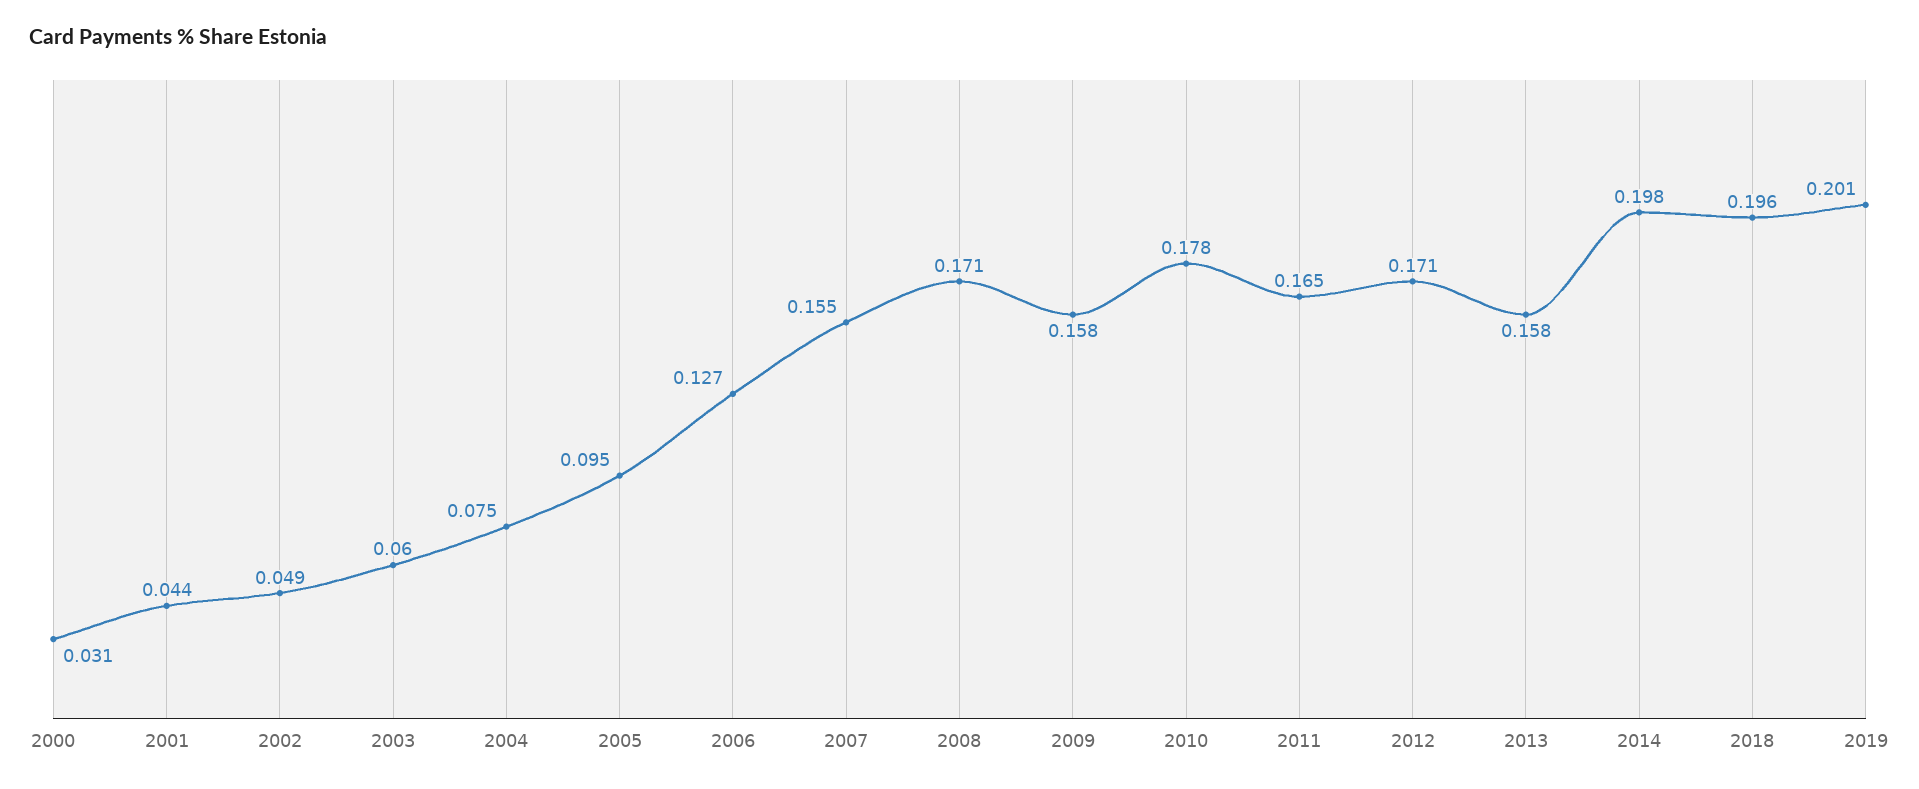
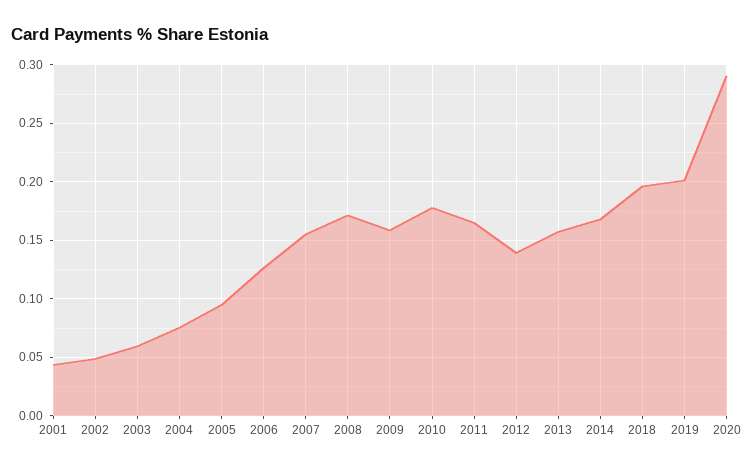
2000: 0.031 -> none
2012: 0.171 -> 0.14
2014: 0.198 -> 0.17
2020: none -> 0.29

